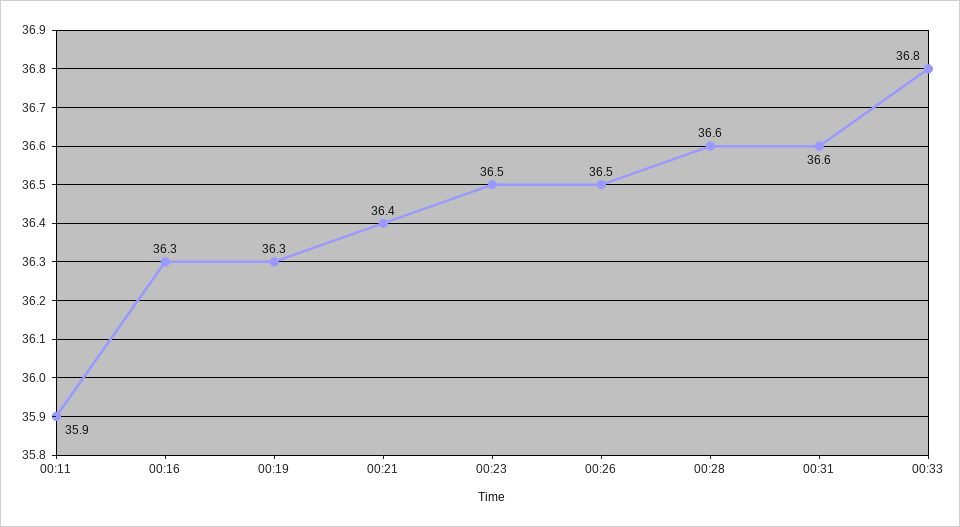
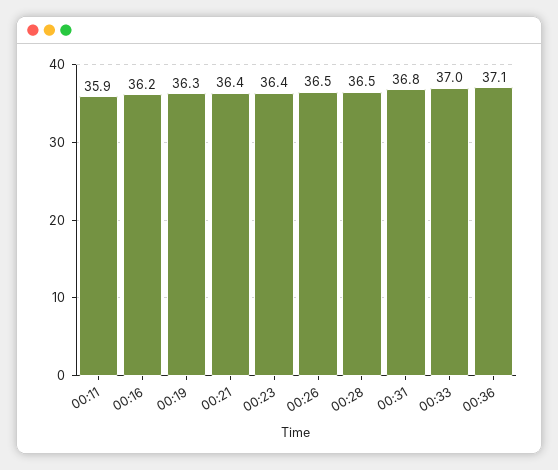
00:16: 36.3 -> 36.2
00:23: 36.5 -> 36.4
00:28: 36.6 -> 36.5
00:31: 36.6 -> 36.8
00:33: 36.8 -> 37
00:36: none -> 37.1

